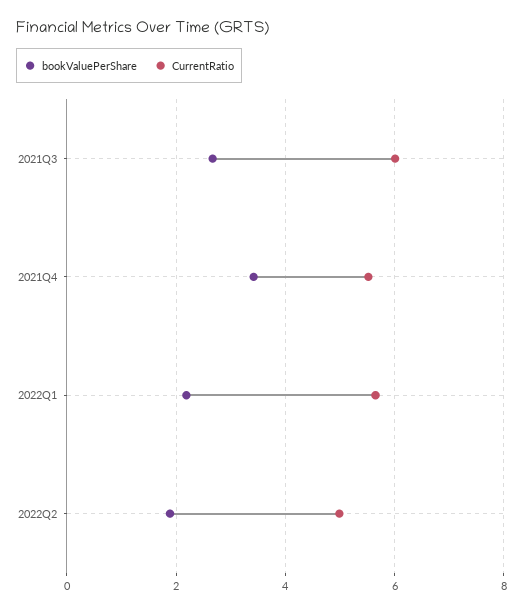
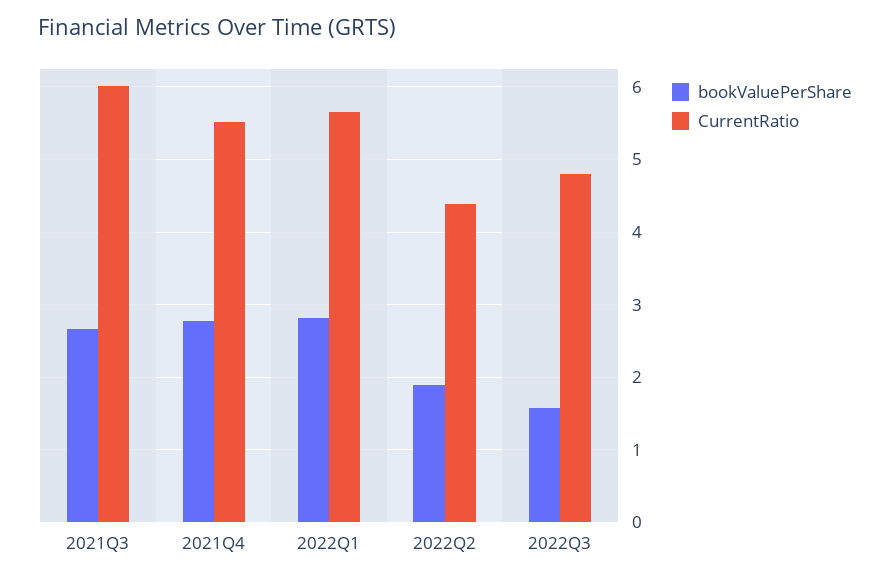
bookValuePerShare, 2021Q4: 3.4 -> 2.8
bookValuePerShare, 2022Q1: 2.2 -> 2.8
CurrentRatio, 2022Q2: 5 -> 4.4
bookValuePerShare, 2022Q3: none -> 1.6
CurrentRatio, 2022Q3: none -> 4.8

